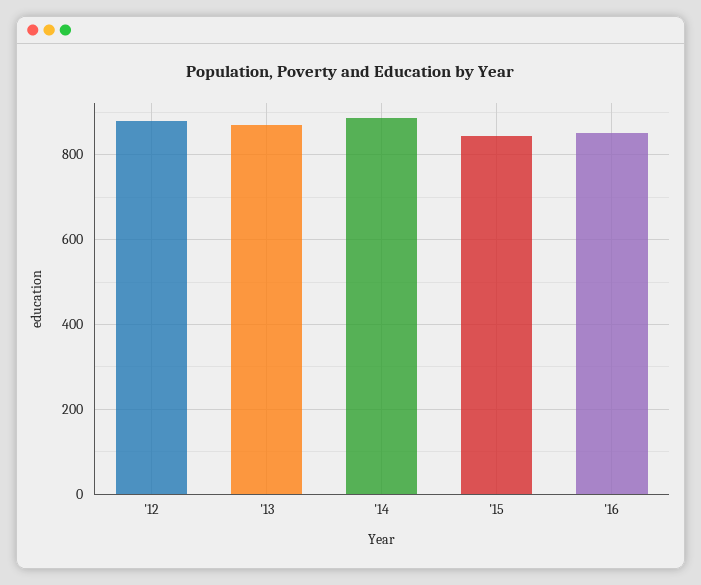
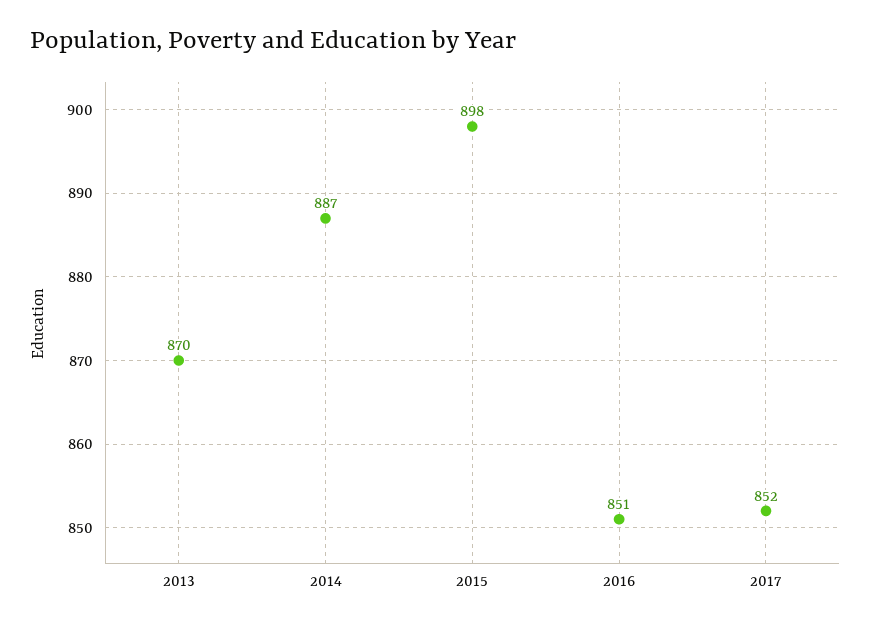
'12: 880 -> none
'15: 840 -> 898
2017: none -> 852

